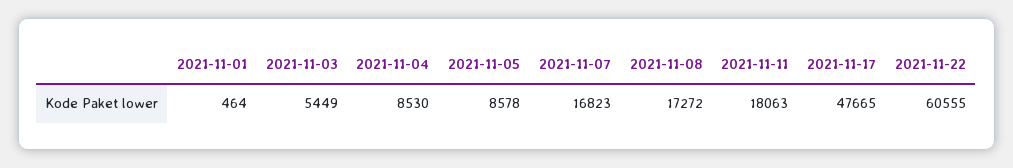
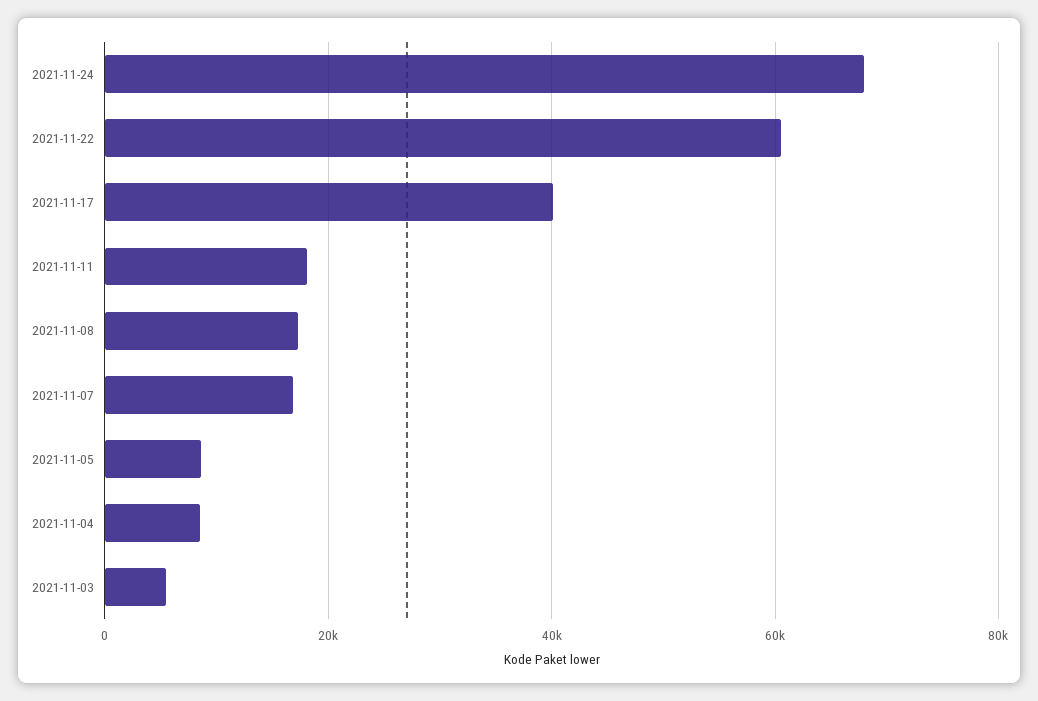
2021-11-01: 464 -> none
2021-11-17: 47665 -> 40000
2021-11-24: none -> 68000

